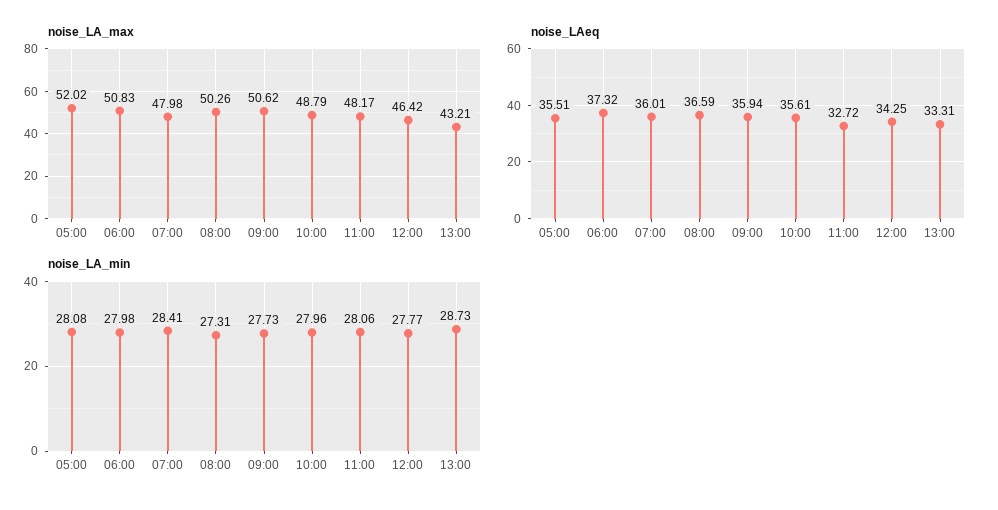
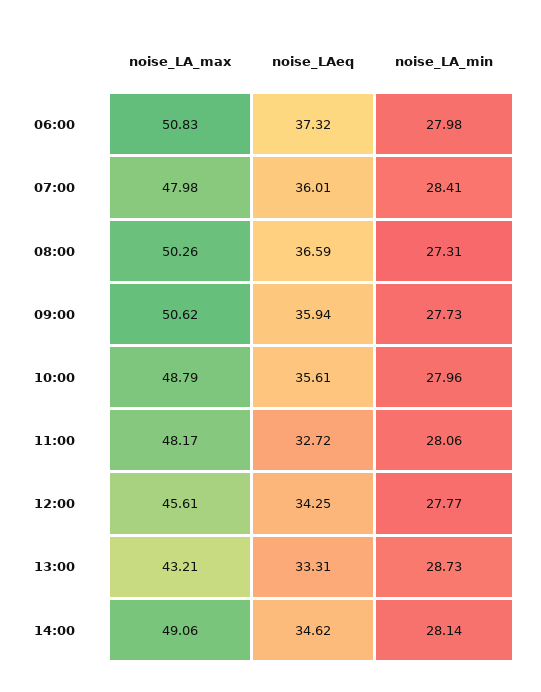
noise_LA_max, 05:00: 52.02 -> none
noise_LA_max, 12:00: 46.42 -> 45.61
noise_LAeq, 05:00: 35.51 -> none
noise_LA_min, 05:00: 28.08 -> none
noise_LA_max, 14:00: none -> 49.06
noise_LAeq, 14:00: none -> 34.62
noise_LA_min, 14:00: none -> 28.14

